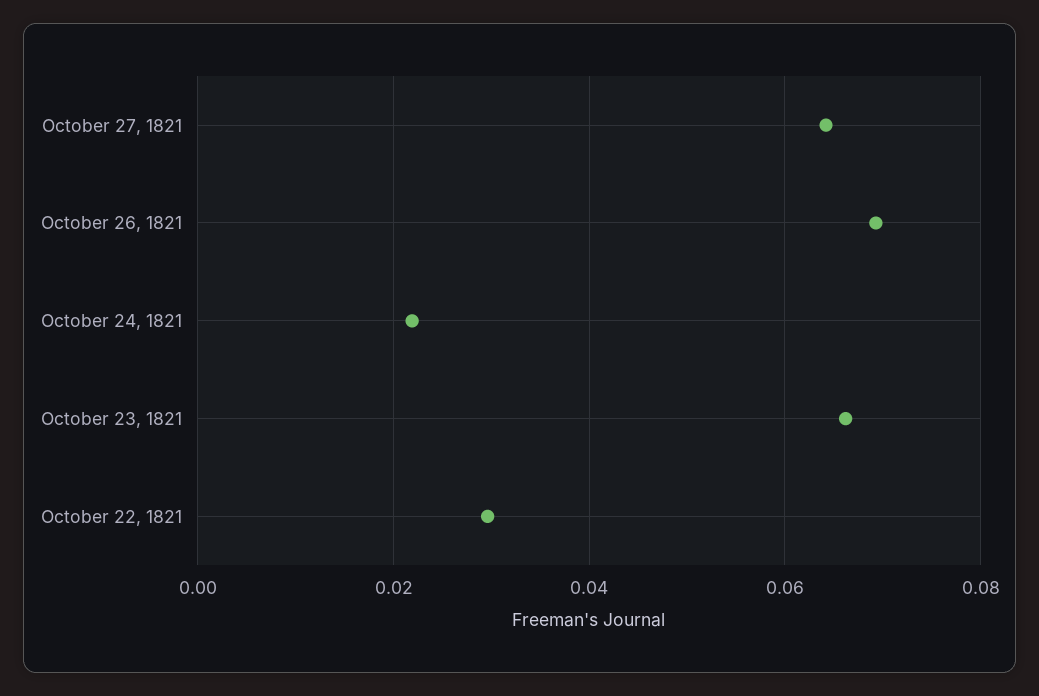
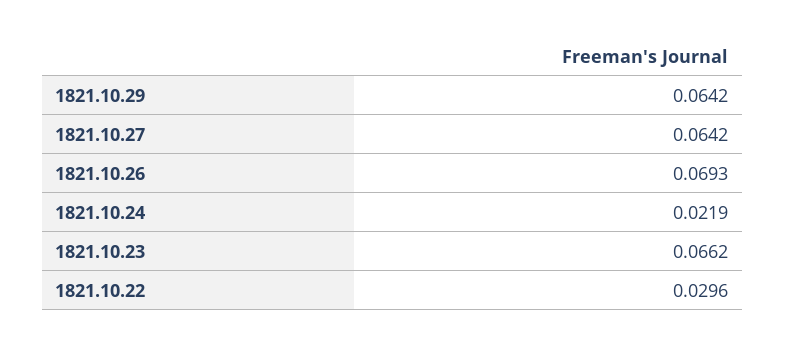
1821.10.29: none -> 0.0642

